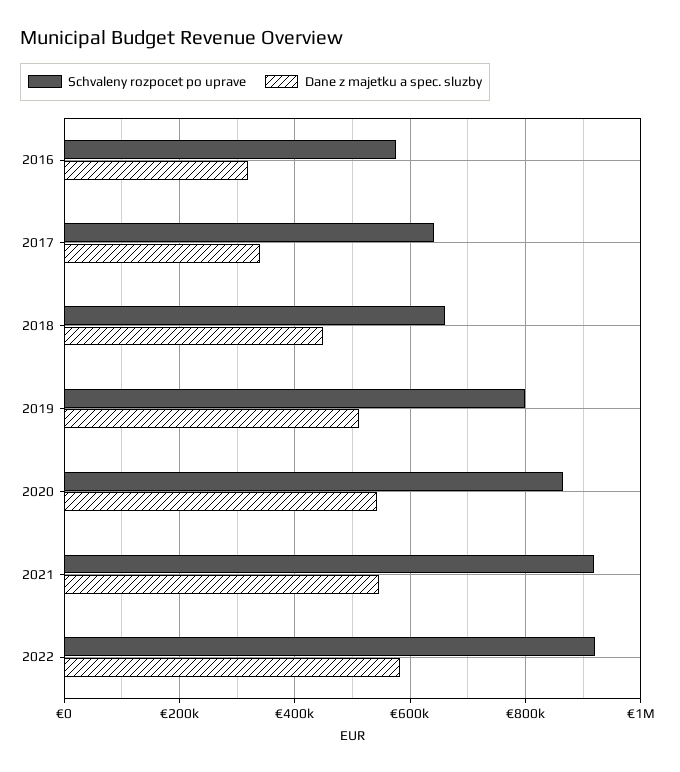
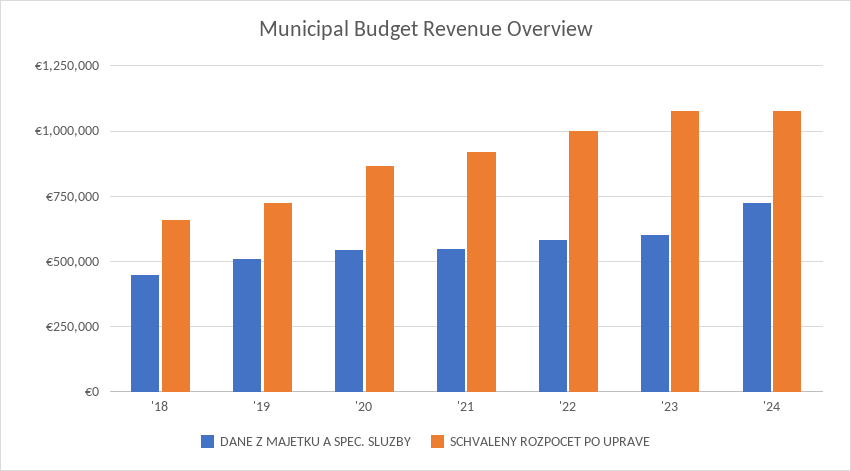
Schvaleny rozpocet po uprave, 2016: 580000 -> none
Dane z majetku a spec. sluzby, 2016: 320000 -> none
Schvaleny rozpocet po uprave, 2017: 640000 -> none
Dane z majetku a spec. sluzby, 2017: 340000 -> none
Schvaleny rozpocet po uprave, 2019: 800000 -> 725000
Schvaleny rozpocet po uprave, 2022: 920000 -> 1000000
Dane z majetku a spec. sluzby, '23: none -> 600000
Schvaleny rozpocet po uprave, '23: none -> 1075000
Dane z majetku a spec. sluzby, '24: none -> 725000
Schvaleny rozpocet po uprave, '24: none -> 1075000

